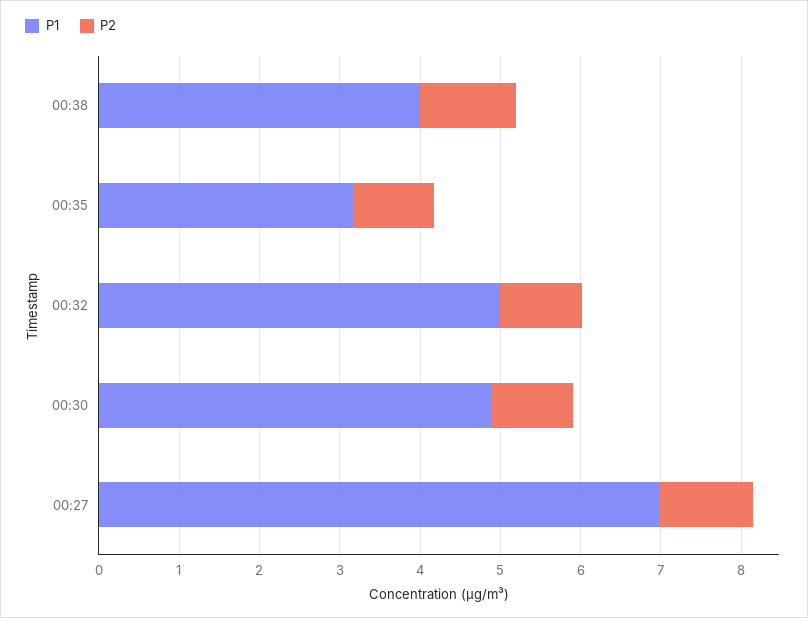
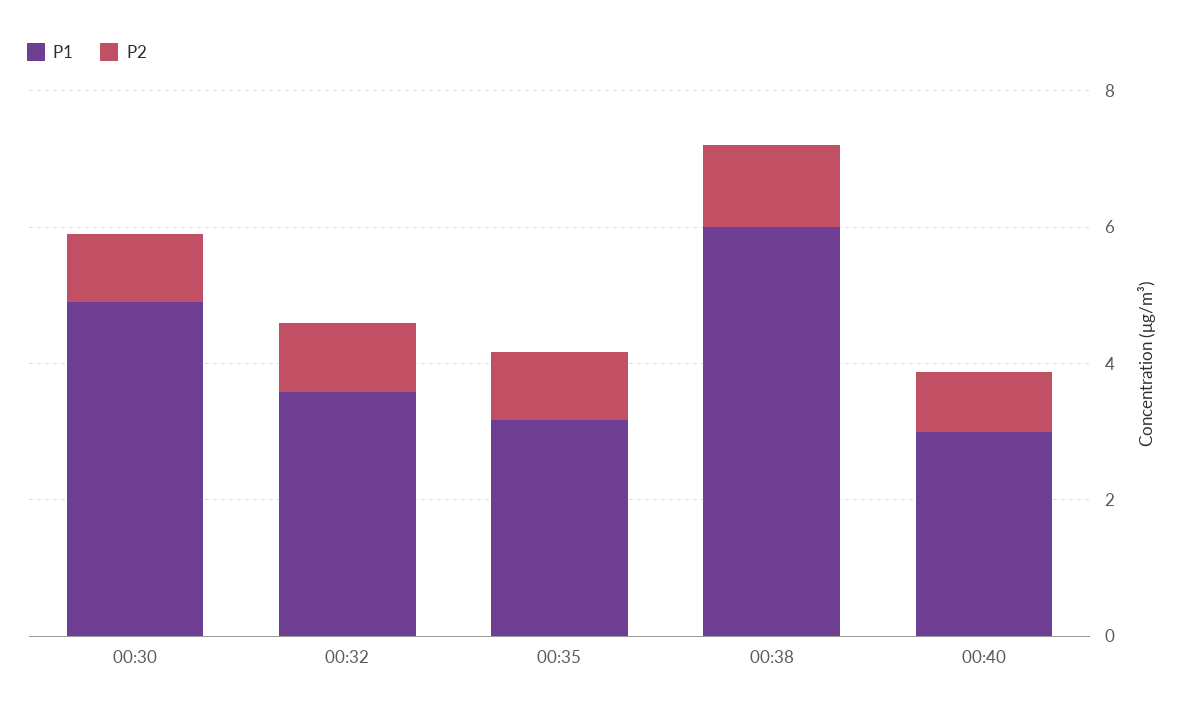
P1, 00:38: 4 -> 6
P1, 00:32: 5 -> 3.5
P1, 00:27: 7 -> none
P2, 00:27: 1.2 -> none
P1, 00:40: none -> 3
P2, 00:40: none -> 1

